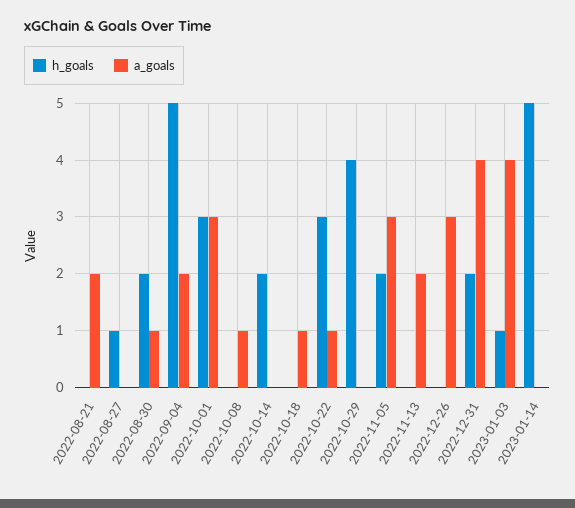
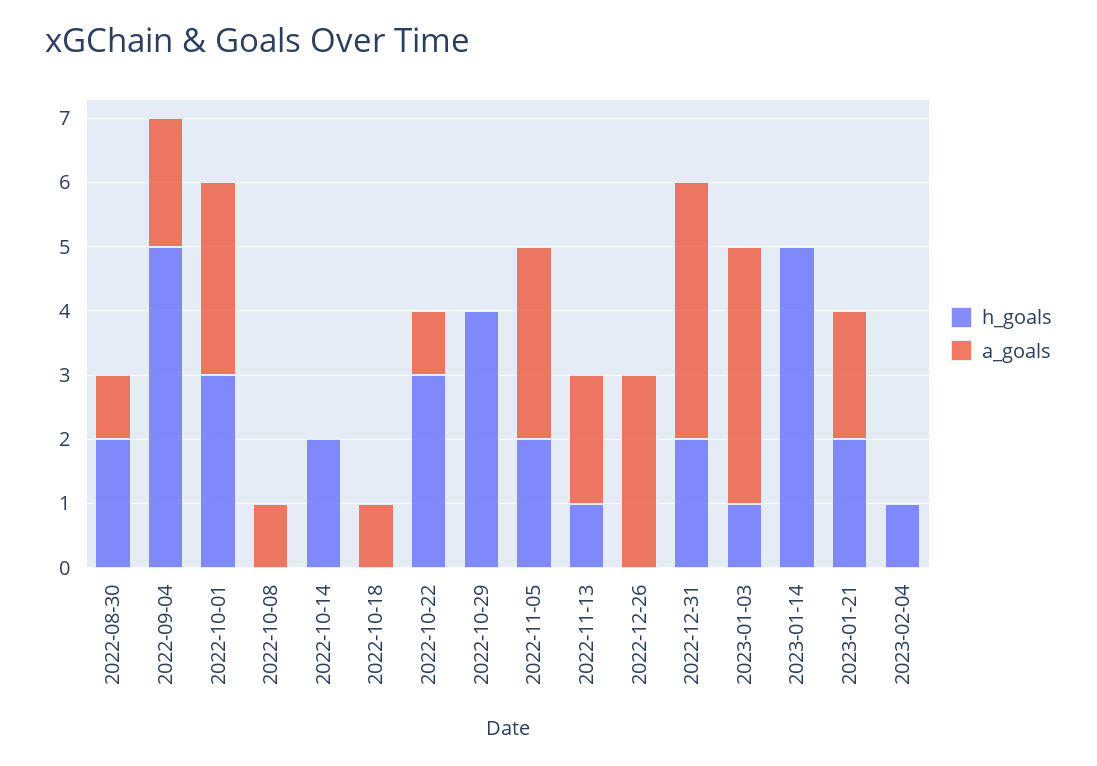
h_goals, 2022-08-21: 0 -> none
a_goals, 2022-08-21: 2 -> none
h_goals, 2022-08-27: 1 -> none
a_goals, 2022-08-27: 0 -> none
h_goals, 2022-11-13: 0 -> 1
h_goals, 2023-01-21: none -> 2
a_goals, 2023-01-21: none -> 2
h_goals, 2023-02-04: none -> 1
a_goals, 2023-02-04: none -> 0

